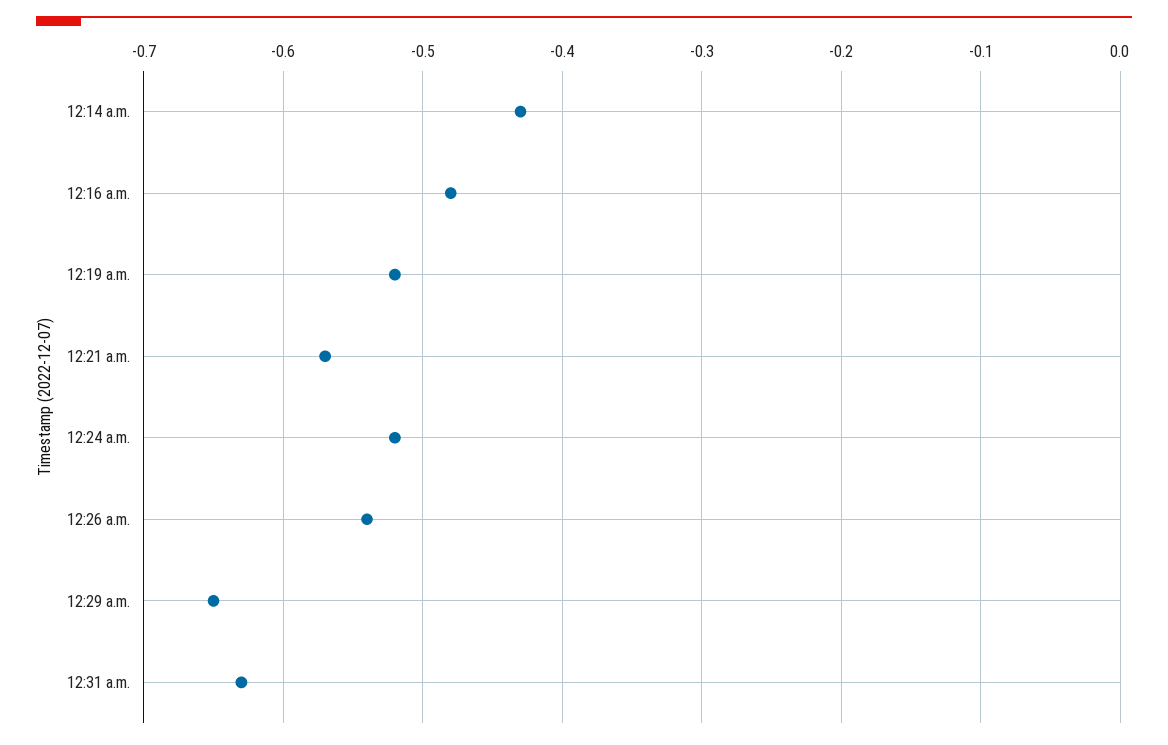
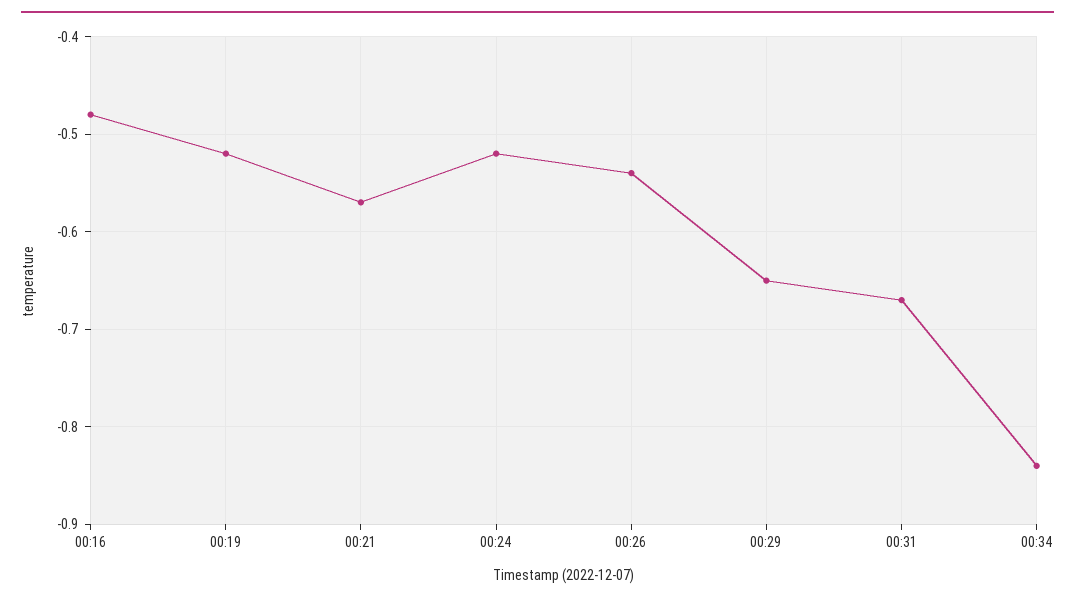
12:14 a.m.: -0.43 -> none
12:31 a.m.: -0.63 -> -0.67
00:34: none -> -0.84

